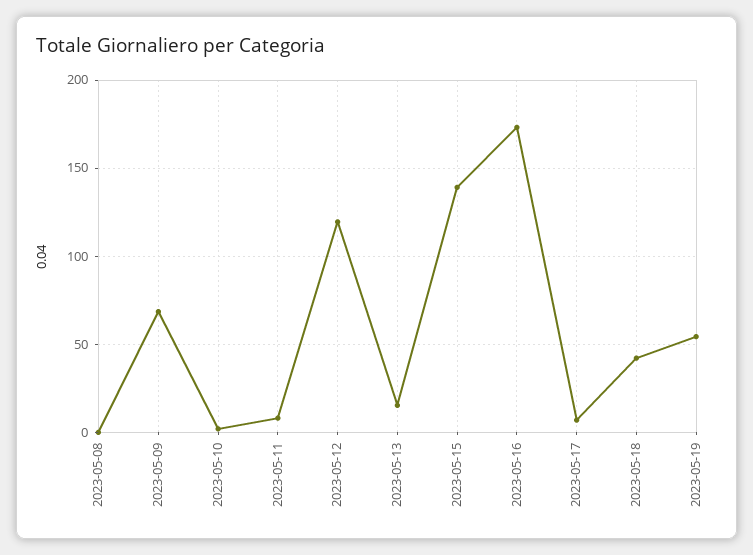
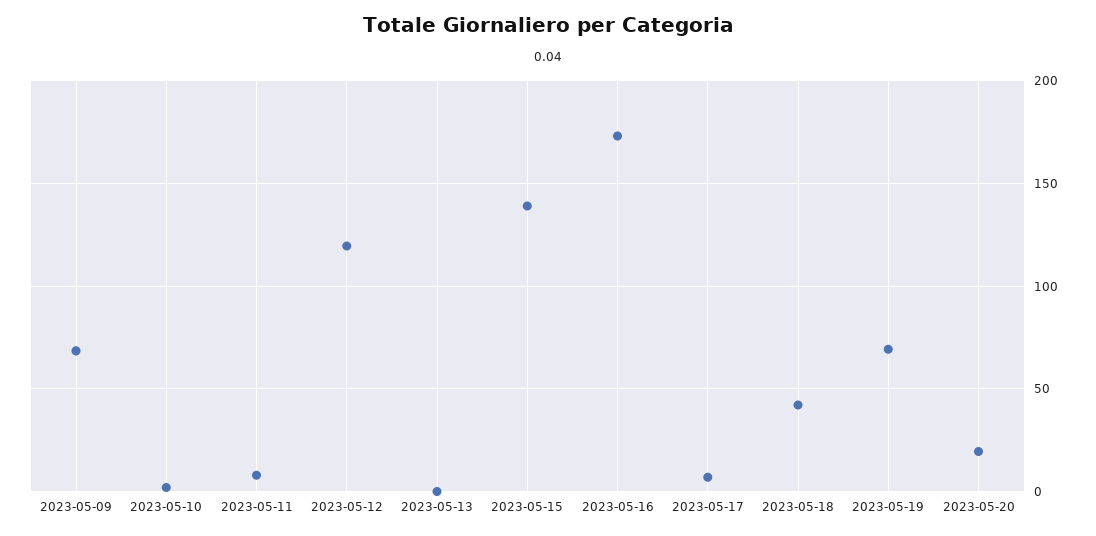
2023-05-08: 0 -> none
2023-05-13: 15 -> 0
2023-05-19: 55 -> 70
2023-05-20: none -> 20

